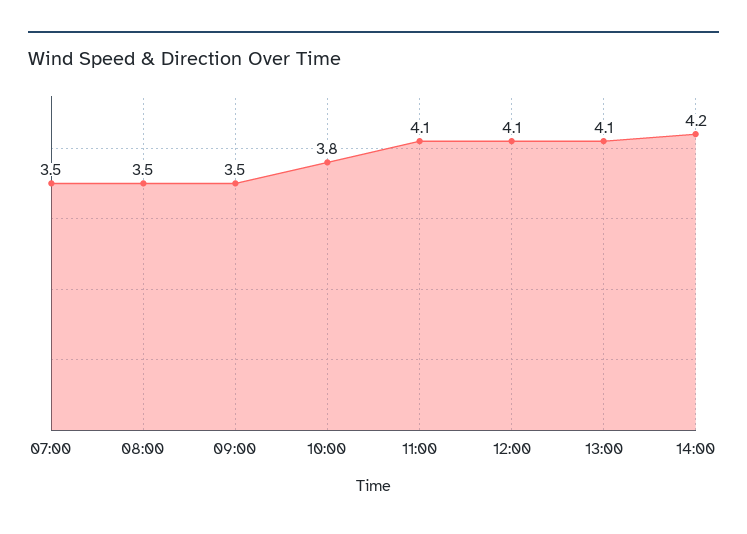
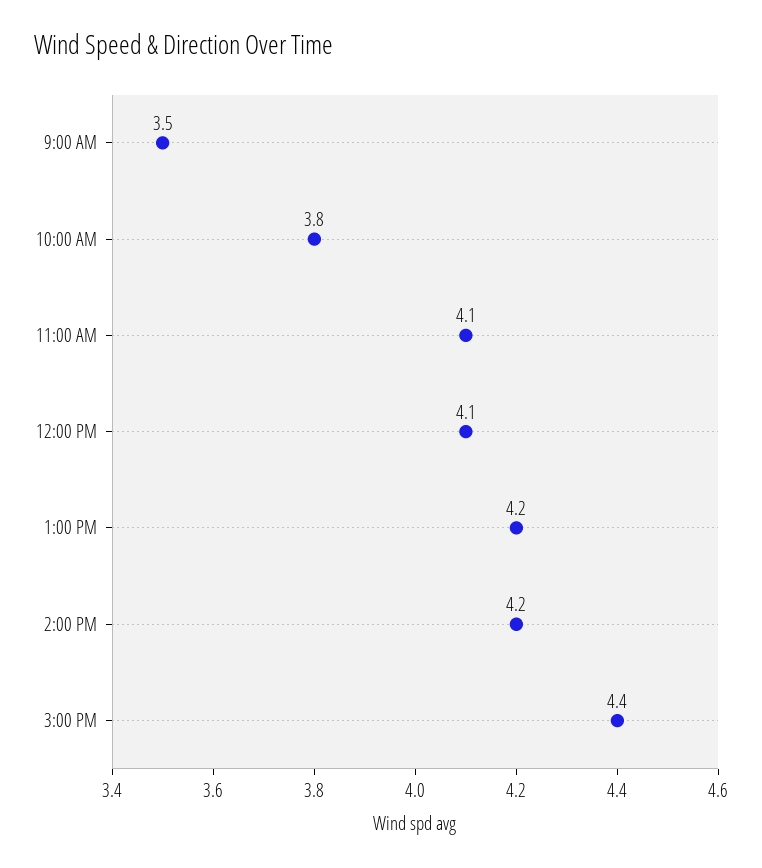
07:00: 3.5 -> none
08:00: 3.5 -> none
13:00: 4.1 -> 4.2
3:00 PM: none -> 4.4

